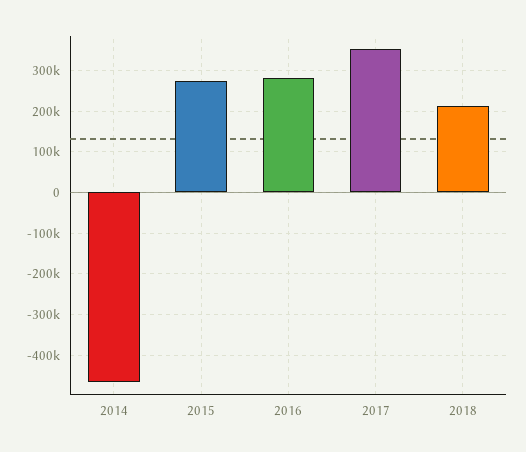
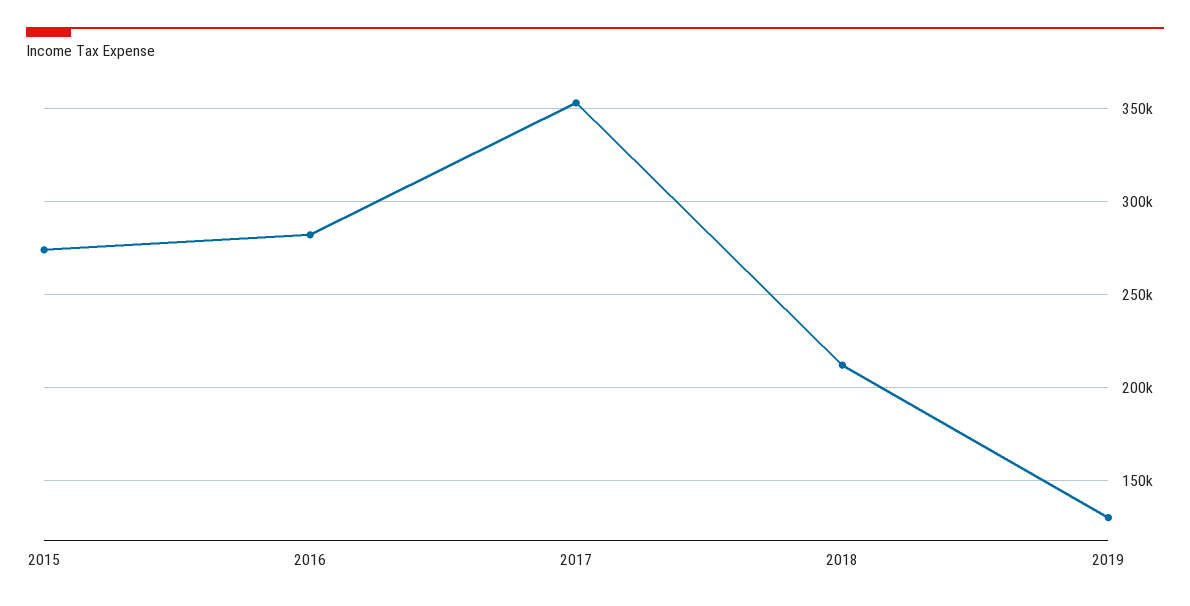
2014: -460000 -> none
2019: none -> 130000

